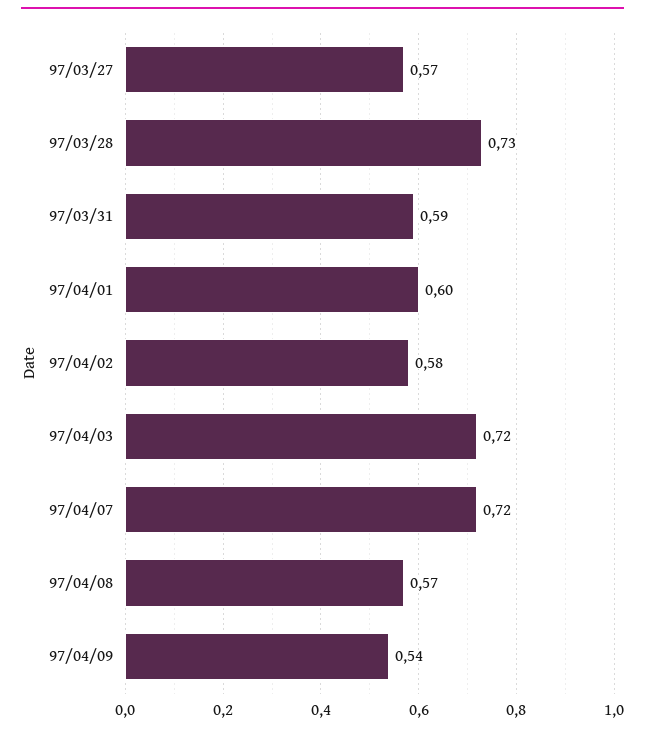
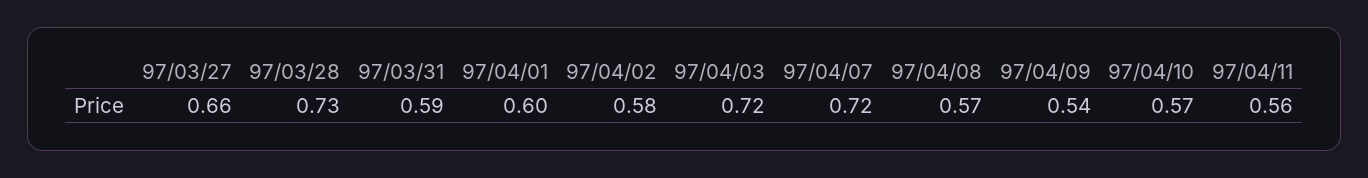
97/03/27: 0.57 -> 0.66
97/04/10: none -> 0.57
97/04/11: none -> 0.56

